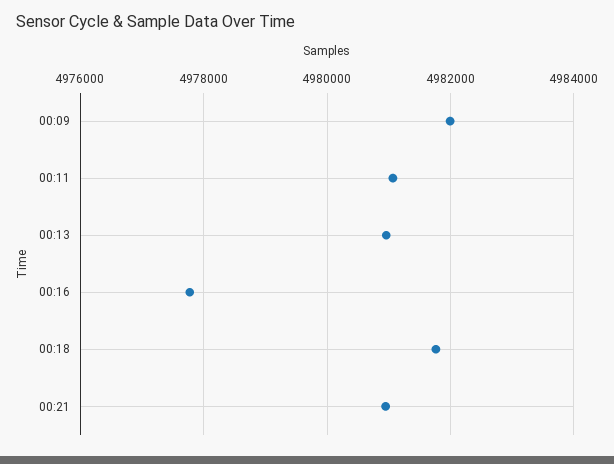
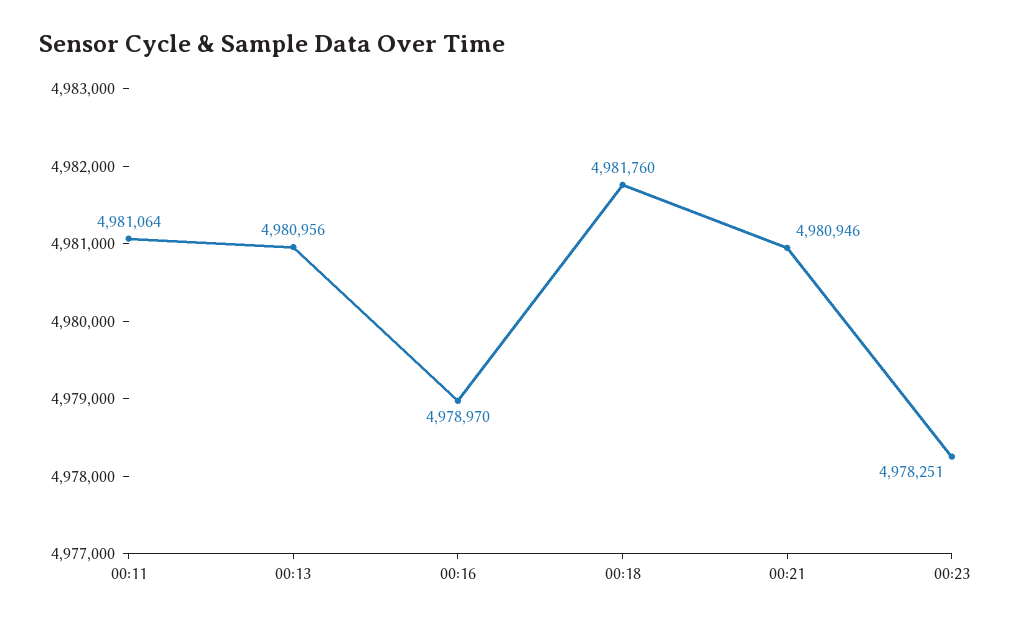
00:09: 4982000 -> none
00:16: 4977800 -> 4978970
00:23: none -> 4978251

